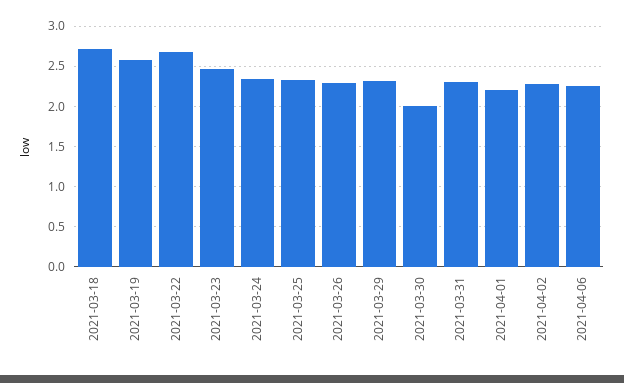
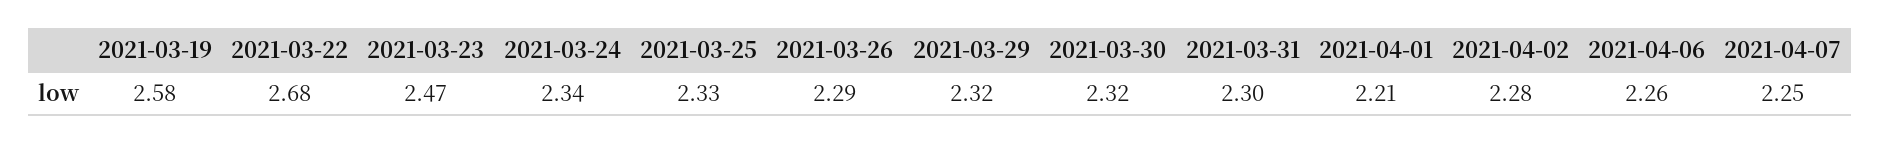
2021-03-18: 2.7 -> none
2021-03-30: 2 -> 2.32
2021-04-07: none -> 2.25

